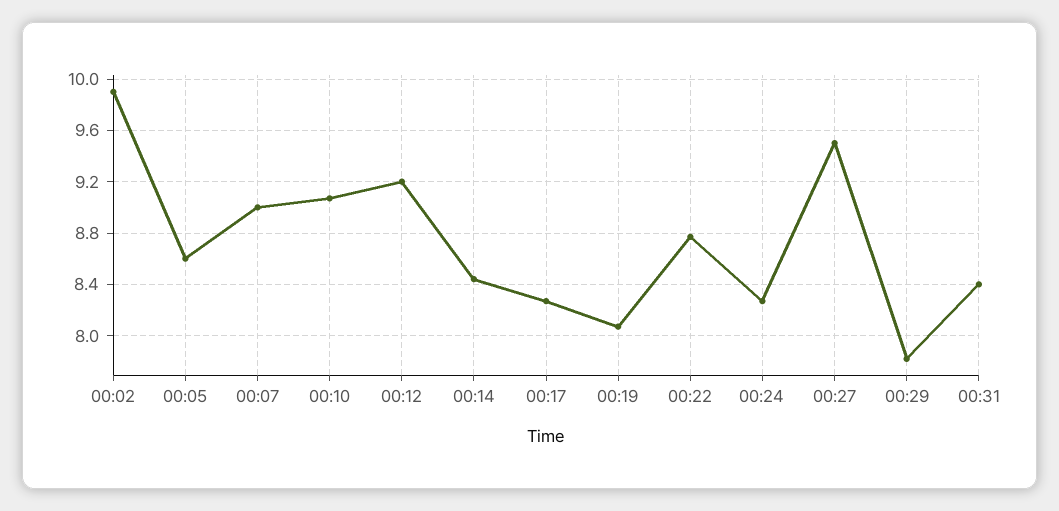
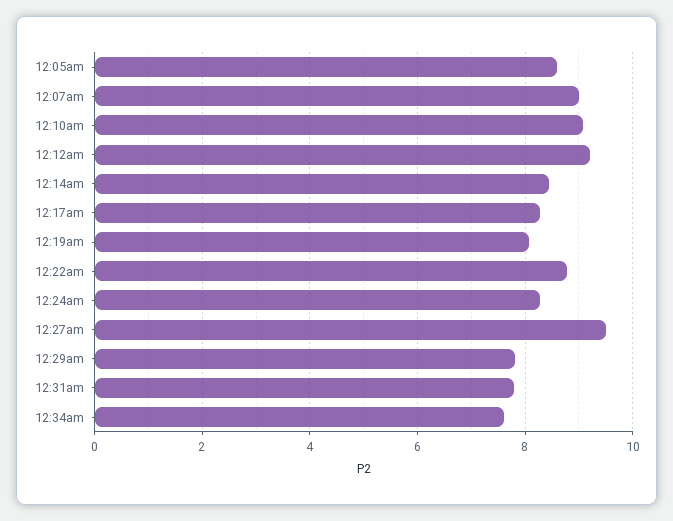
00:02: 9.9 -> none
00:31: 8.4 -> 7.8
12:34am: none -> 7.6

